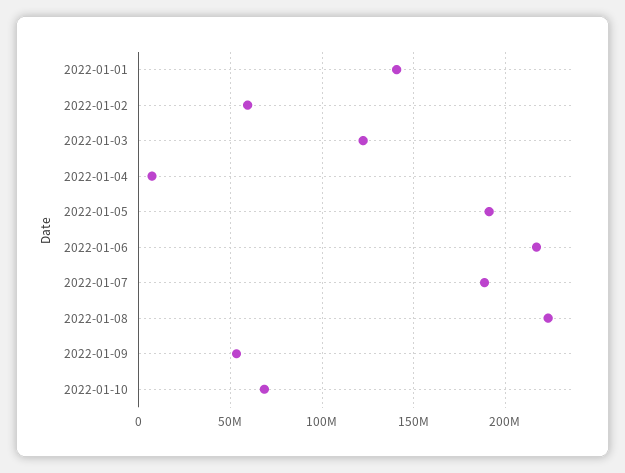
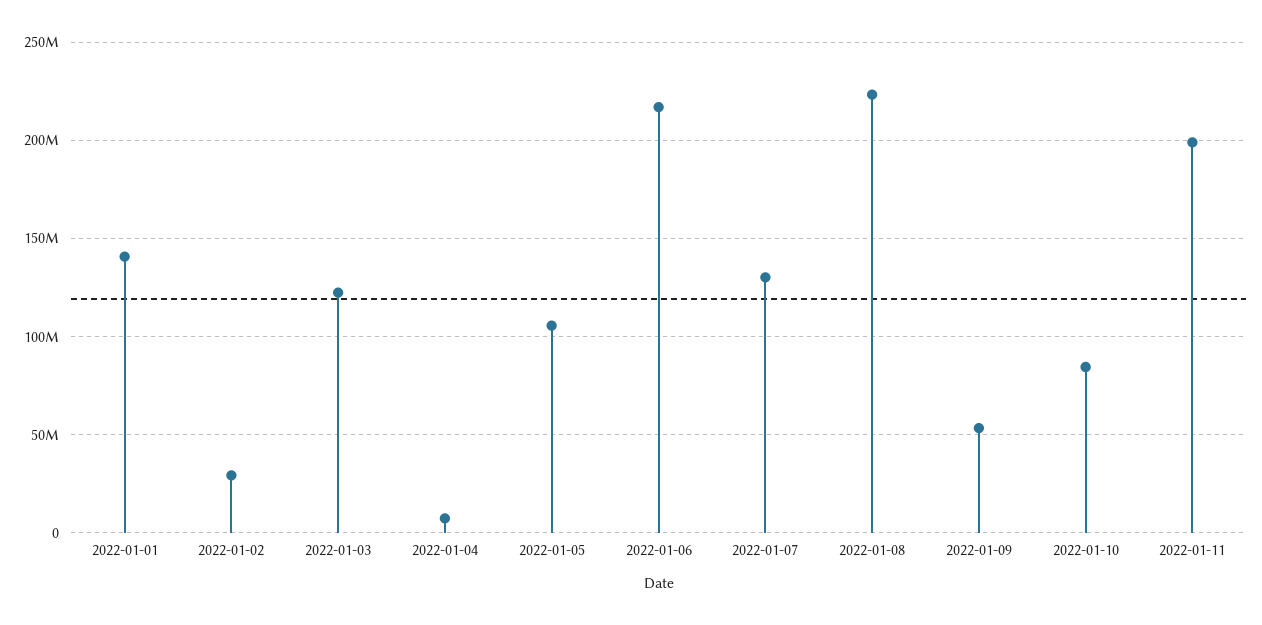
2022-01-02: 60000000 -> 30000000
2022-01-05: 190000000 -> 105000000
2022-01-07: 190000000 -> 130000000
2022-01-10: 70000000 -> 85000000
2022-01-11: none -> 200000000

